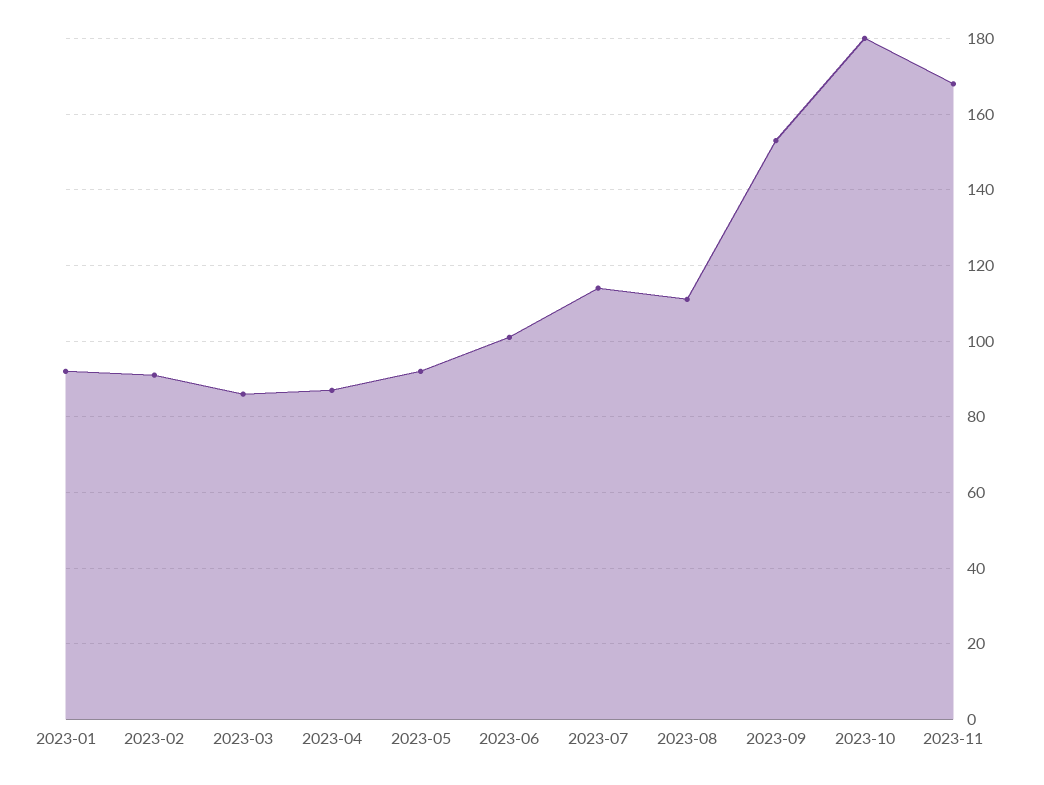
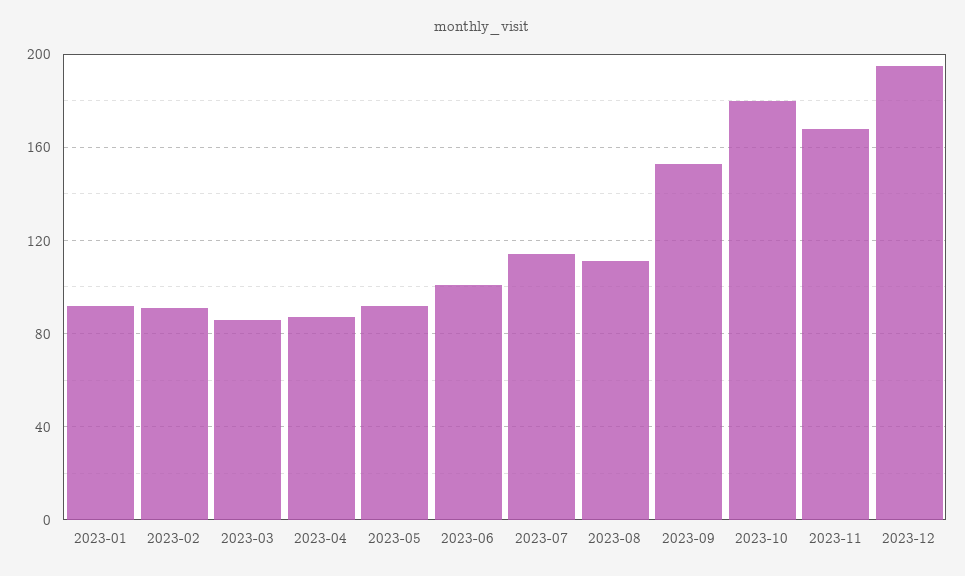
2023-12: none -> 195

